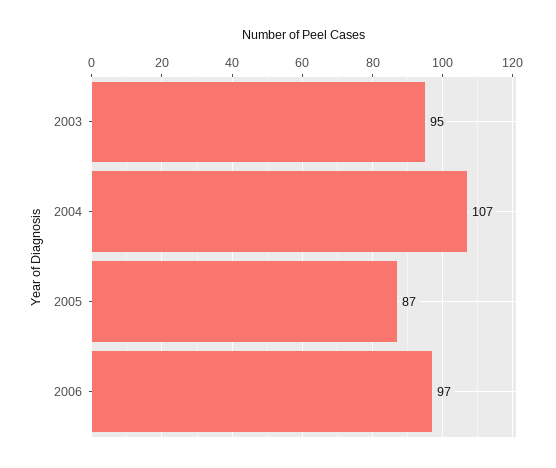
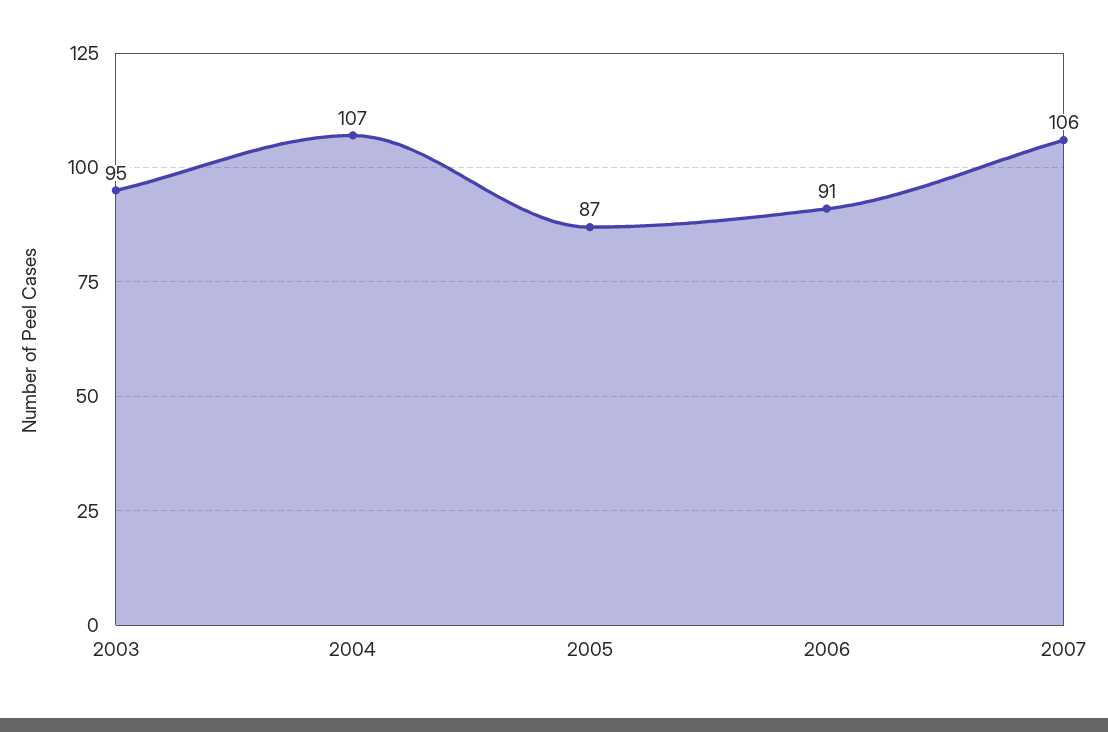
2006: 97 -> 91
2007: none -> 106

